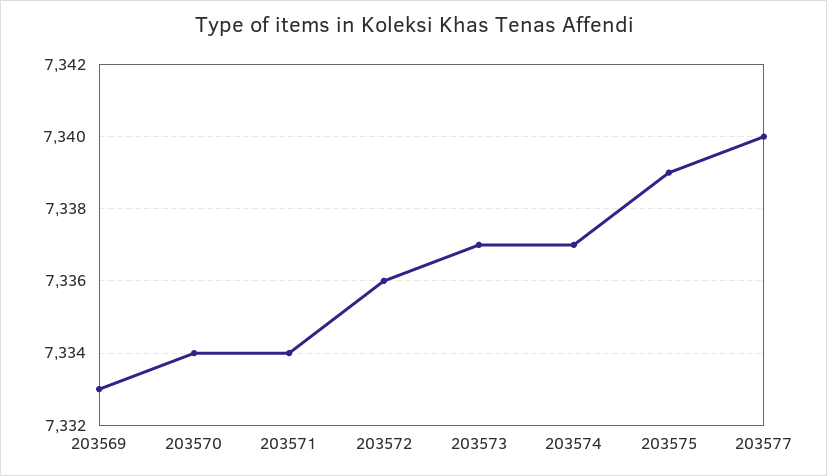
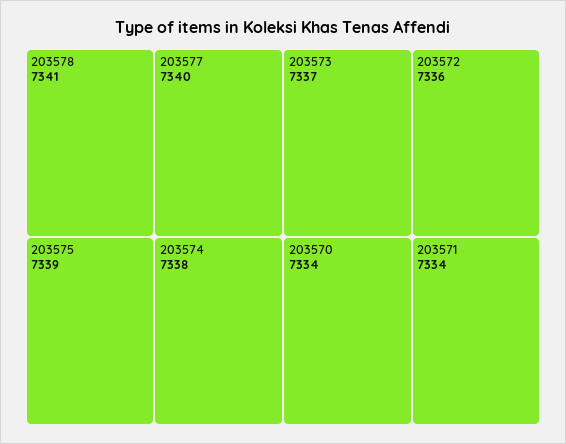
203569: 7333 -> none
203574: 7337 -> 7338
203578: none -> 7341

